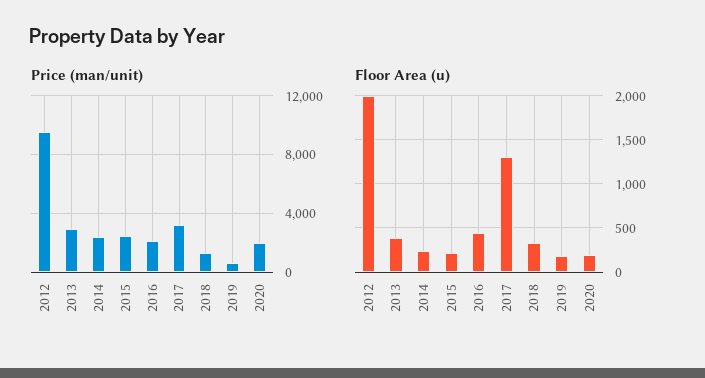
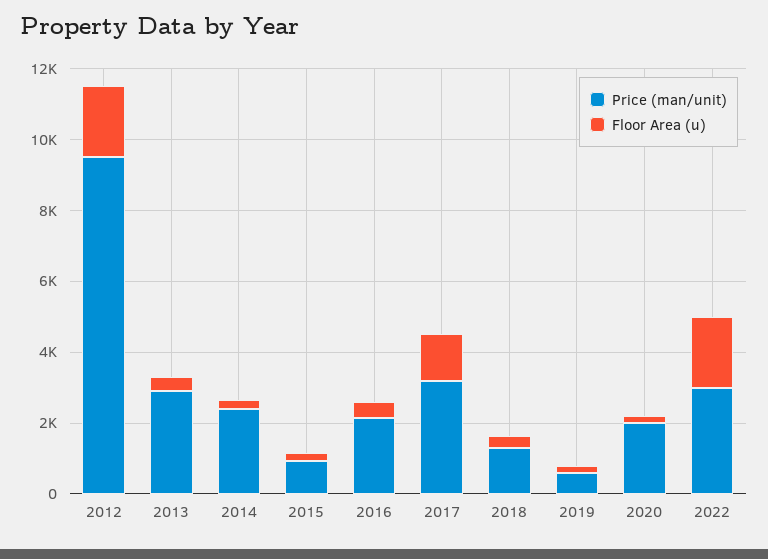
Price (man/unit), 2015: 2500 -> 1000
Price (man/unit), 2022: none -> 3000
Floor Area (u), 2022: none -> 2000

